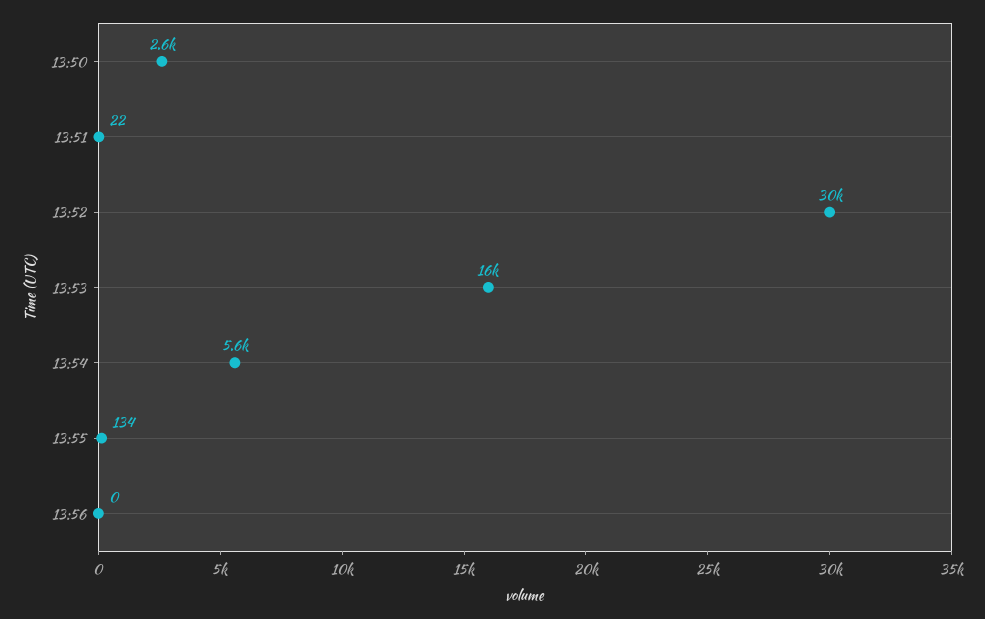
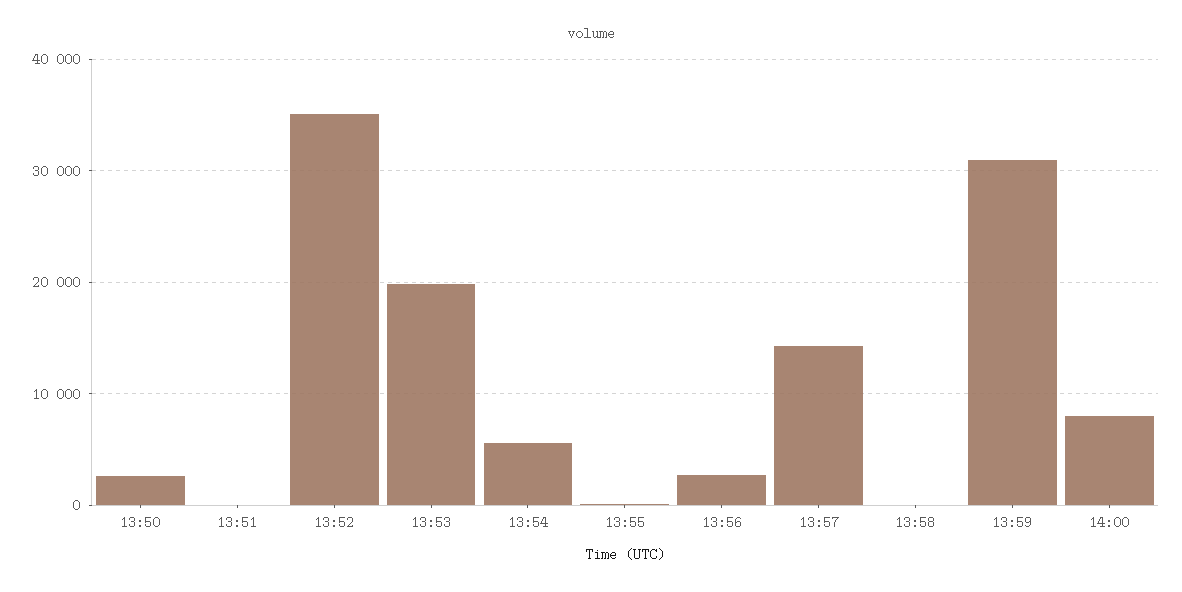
13:52: 30000 -> 35000
13:53: 16000 -> 20000
13:56: 0 -> 3000
13:57: none -> 14000
13:58: none -> 0
13:59: none -> 31000
14:00: none -> 8000

